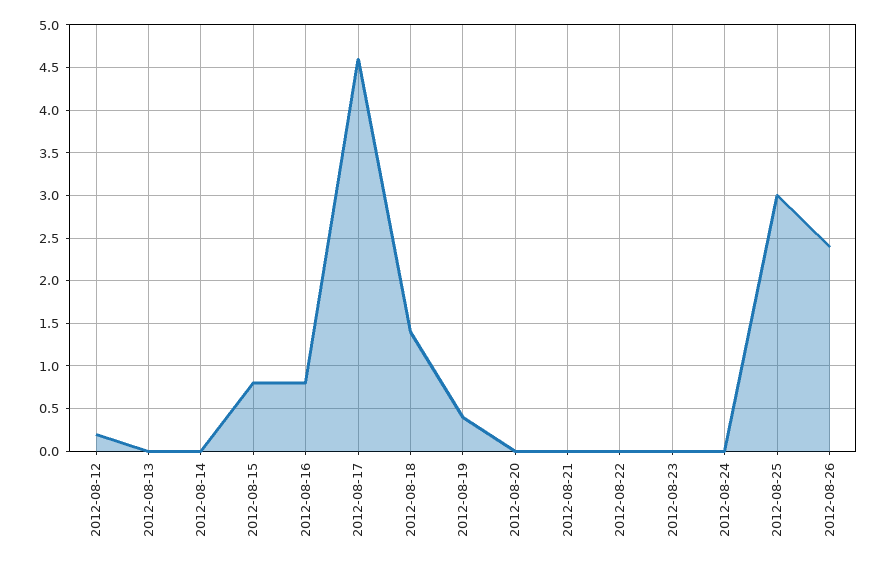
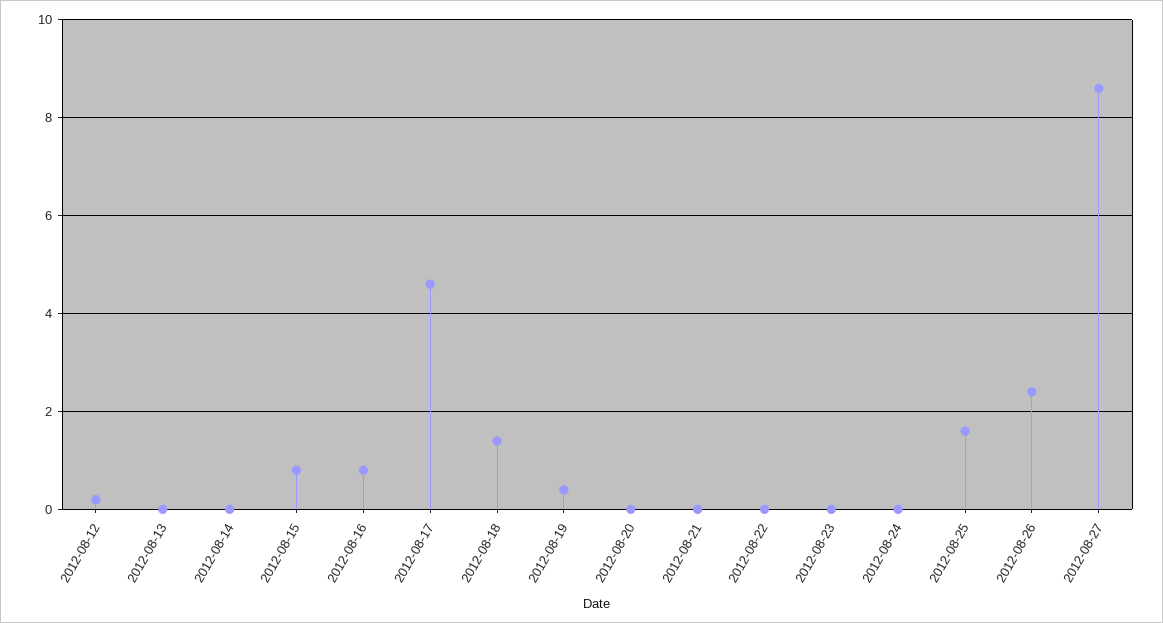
2012-08-25: 3 -> 1.5
2012-08-27: none -> 8.5

